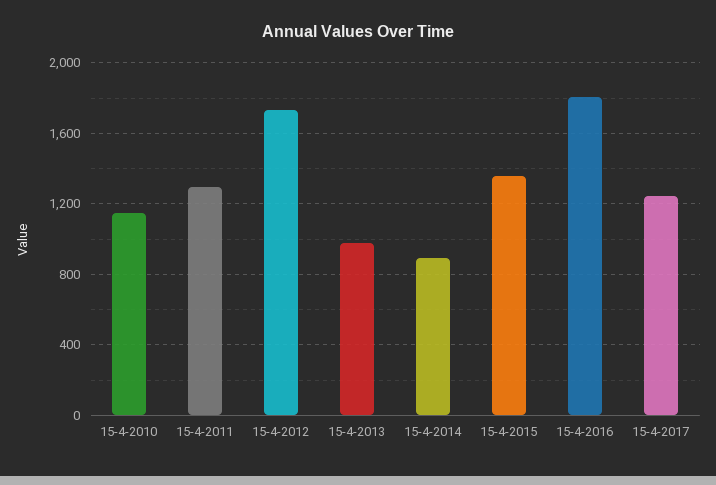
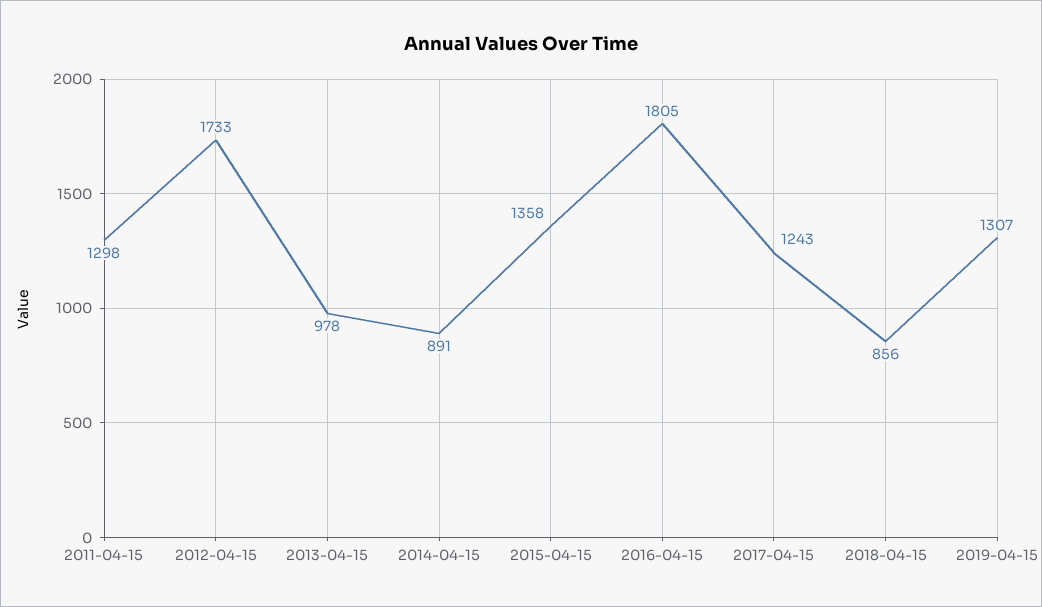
15-4-2010: 1150 -> none
2018-04-15: none -> 856
2019-04-15: none -> 1307

